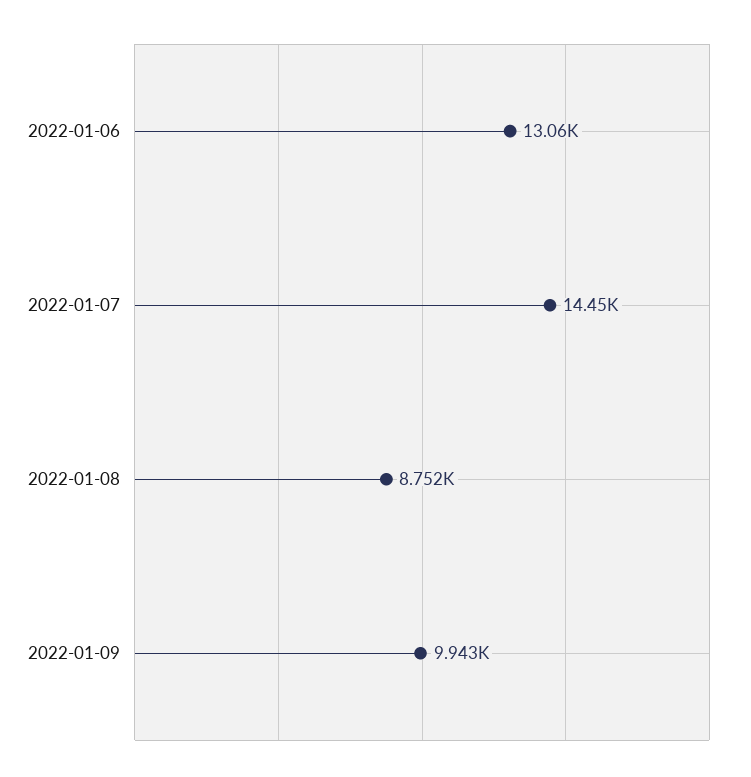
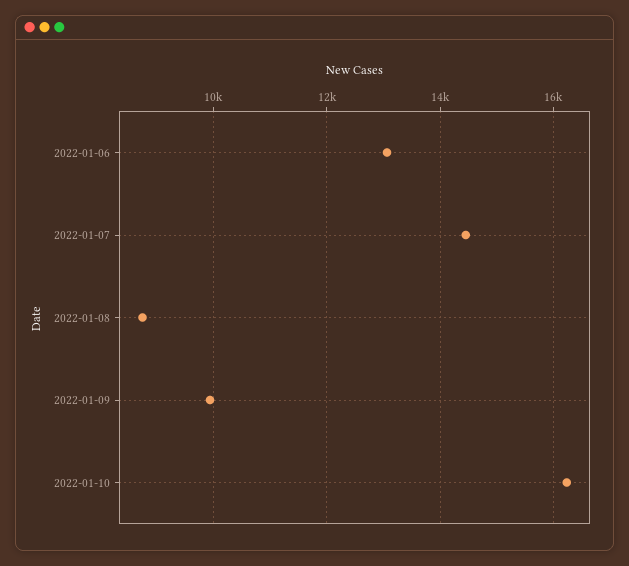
2022-01-10: none -> 16200

